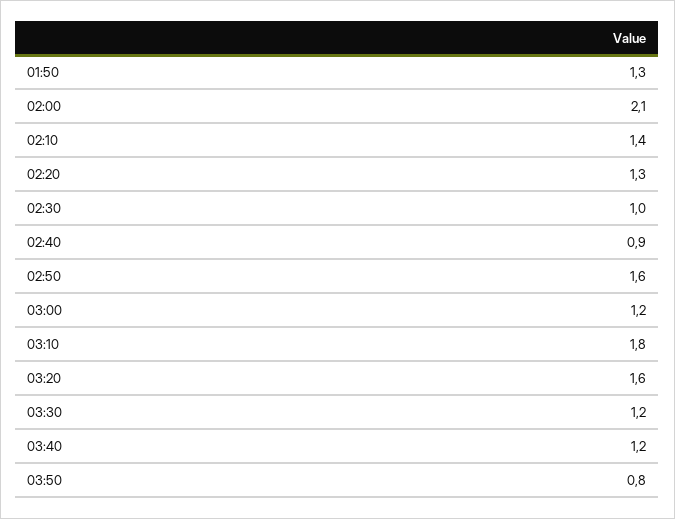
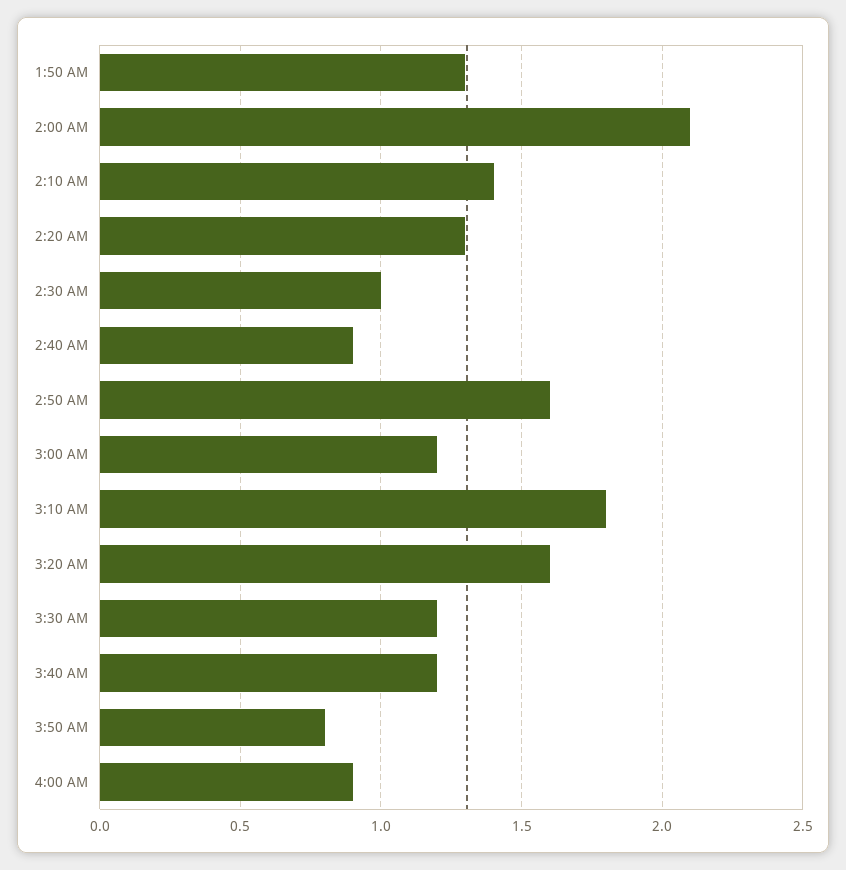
4:00 AM: none -> 0.9

